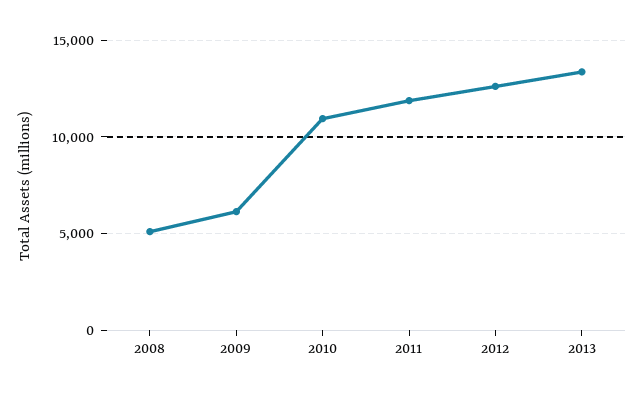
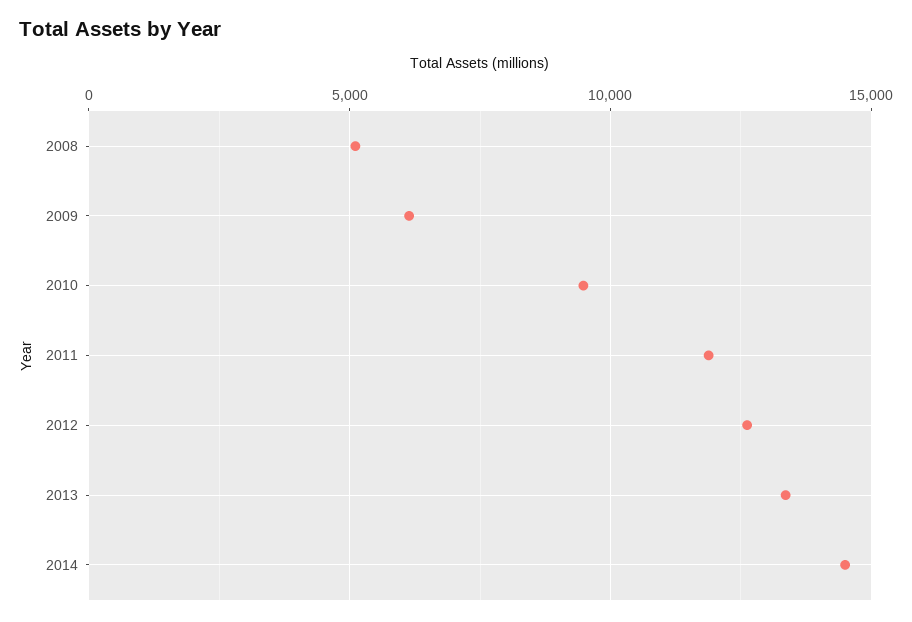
2010: 11000 -> 9500
2014: none -> 14500

